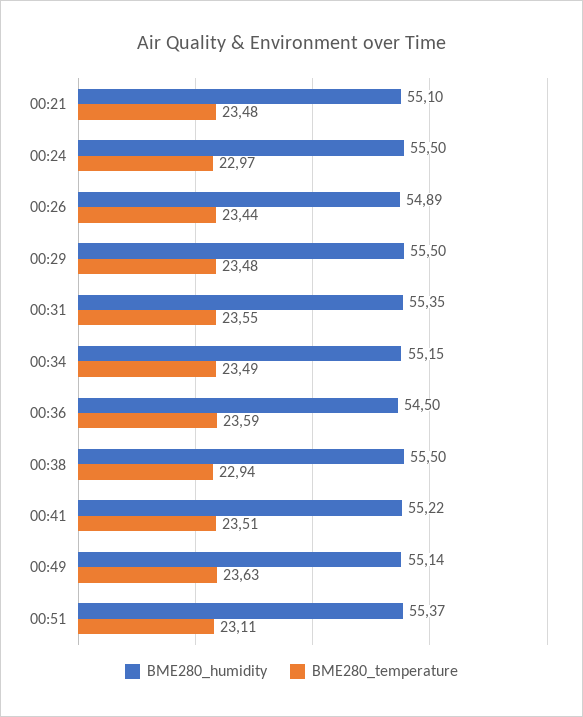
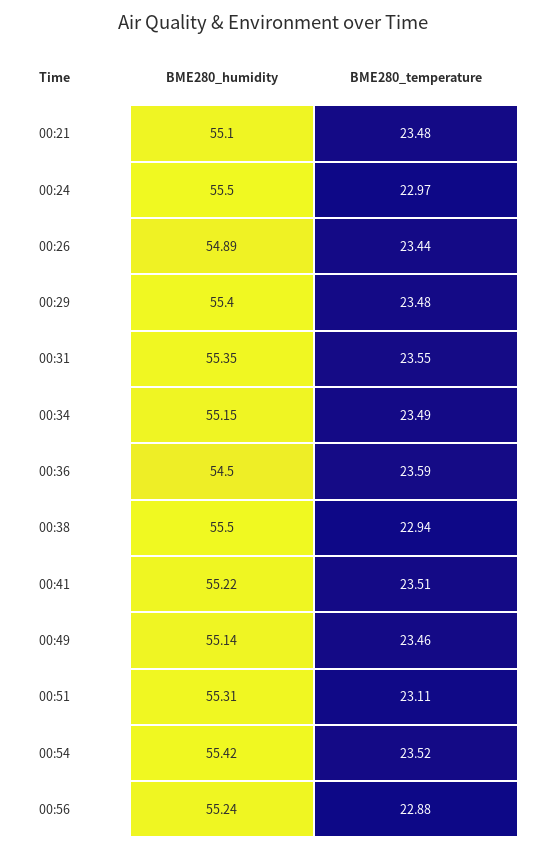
BME280_humidity, 00:29: 55.5 -> 55.4
BME280_temperature, 00:49: 23.63 -> 23.46
BME280_humidity, 00:51: 55.37 -> 55.31
BME280_humidity, 00:54: none -> 55.42
BME280_temperature, 00:54: none -> 23.52
BME280_humidity, 00:56: none -> 55.24
BME280_temperature, 00:56: none -> 22.88

